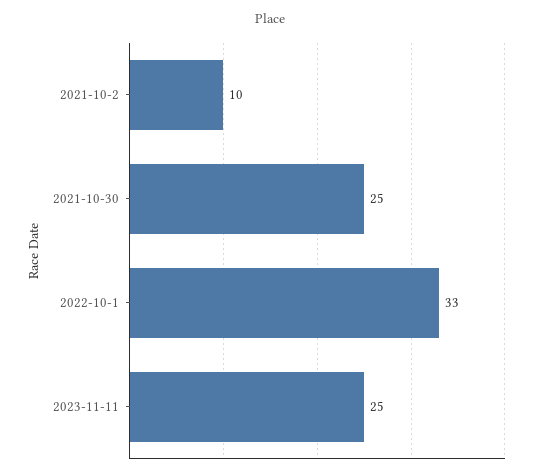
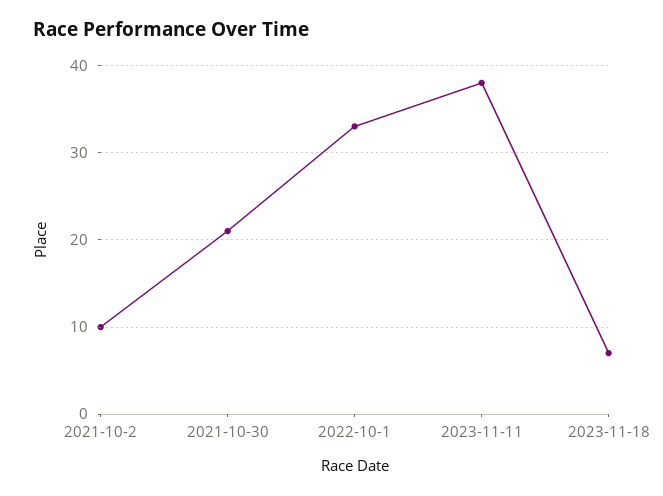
2021-10-30: 25 -> 21
2023-11-11: 25 -> 38
2023-11-18: none -> 7

